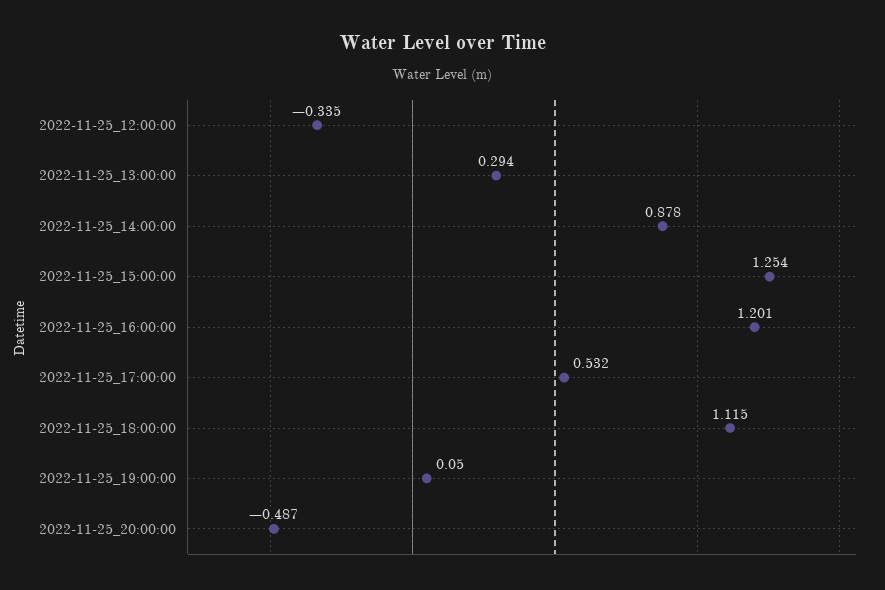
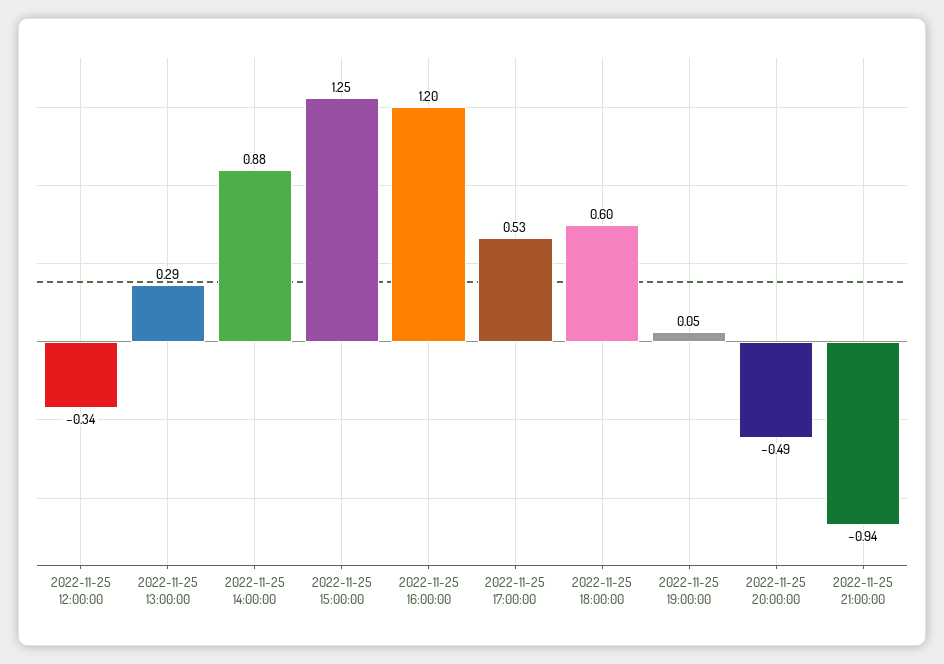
2022-11-25_18:00:00: 1.115 -> 0.6
2022-11-25 21:00:00: none -> -0.94

